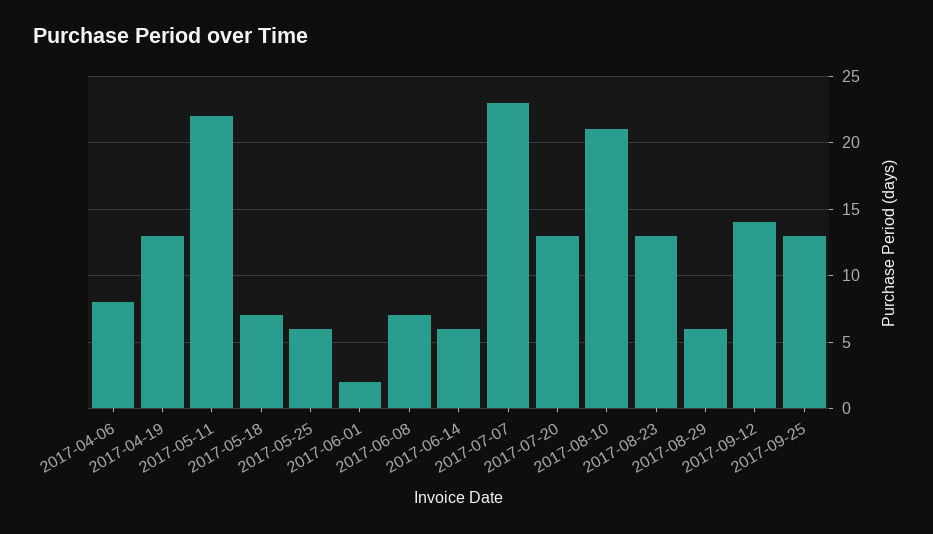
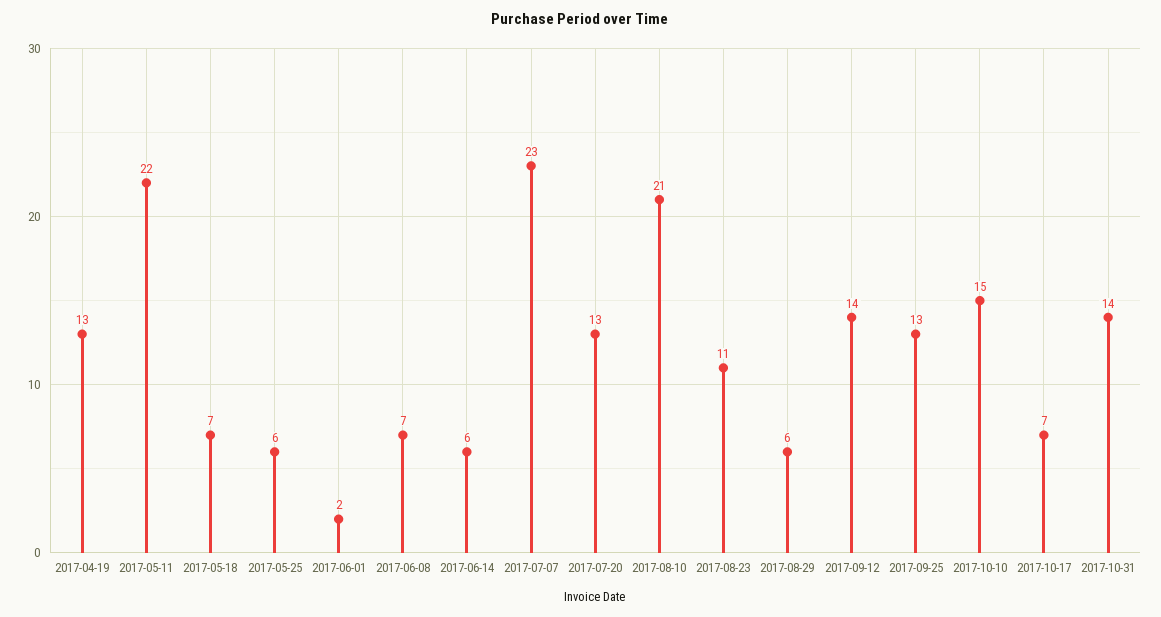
2017-04-06: 8 -> none
2017-08-23: 13 -> 11
2017-10-10: none -> 15
2017-10-17: none -> 7
2017-10-31: none -> 14

